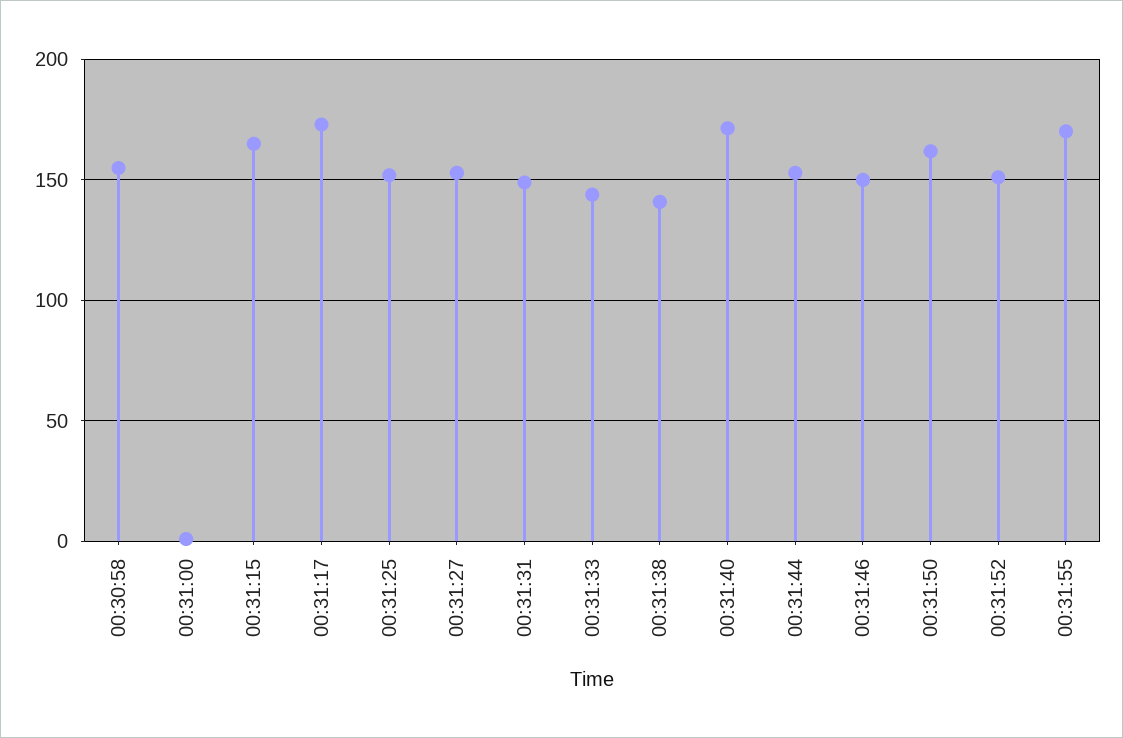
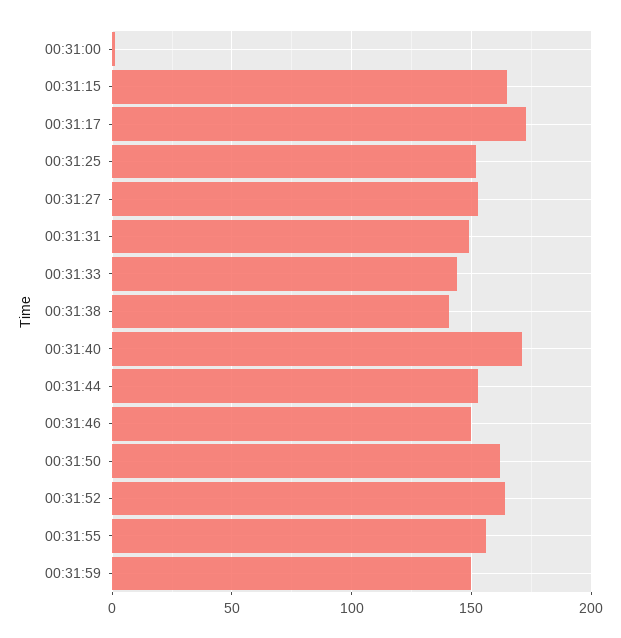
00:30:58: 155 -> none
00:31:52: 150 -> 165
00:31:55: 170 -> 155
00:31:59: none -> 150

